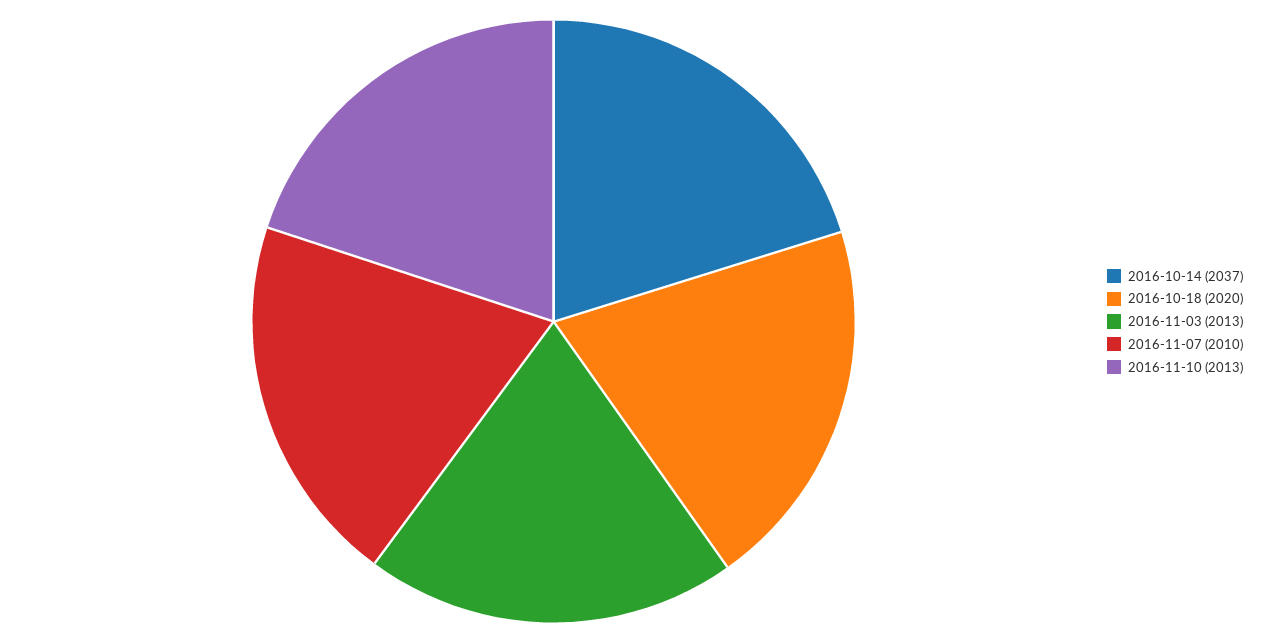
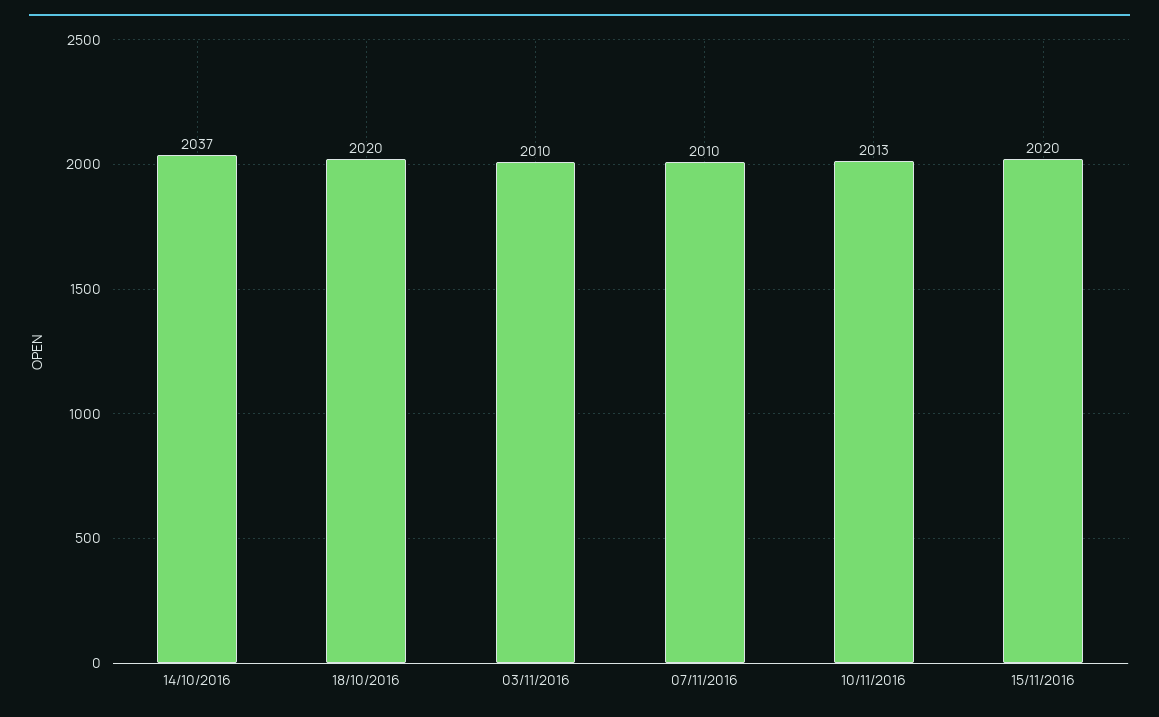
2016-11-03: 2013 -> 2010
15/11/2016: none -> 2020

